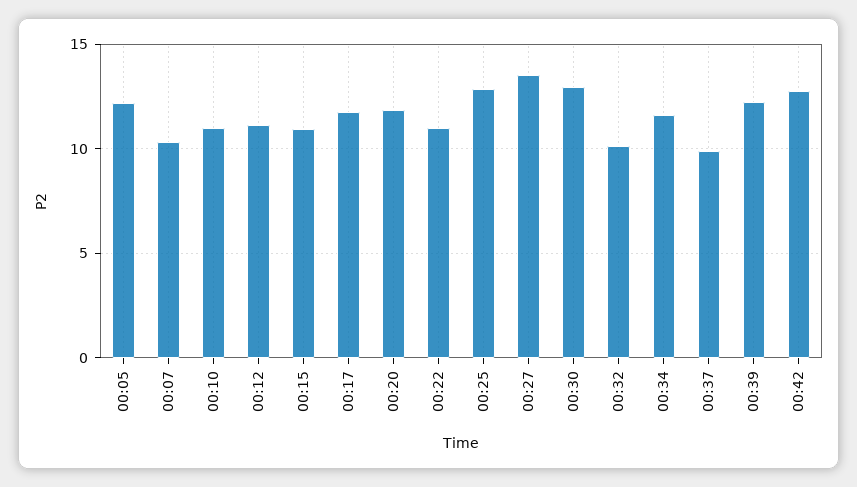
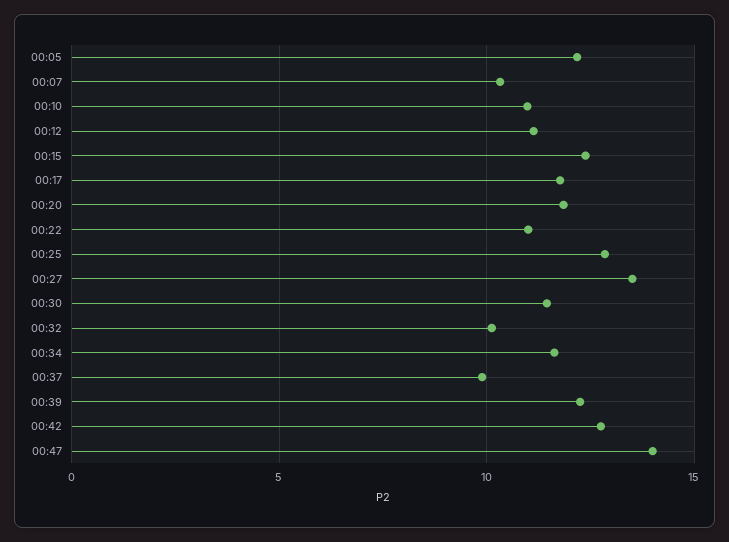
00:15: 11 -> 12.5
00:30: 13 -> 11.5
00:47: none -> 14

